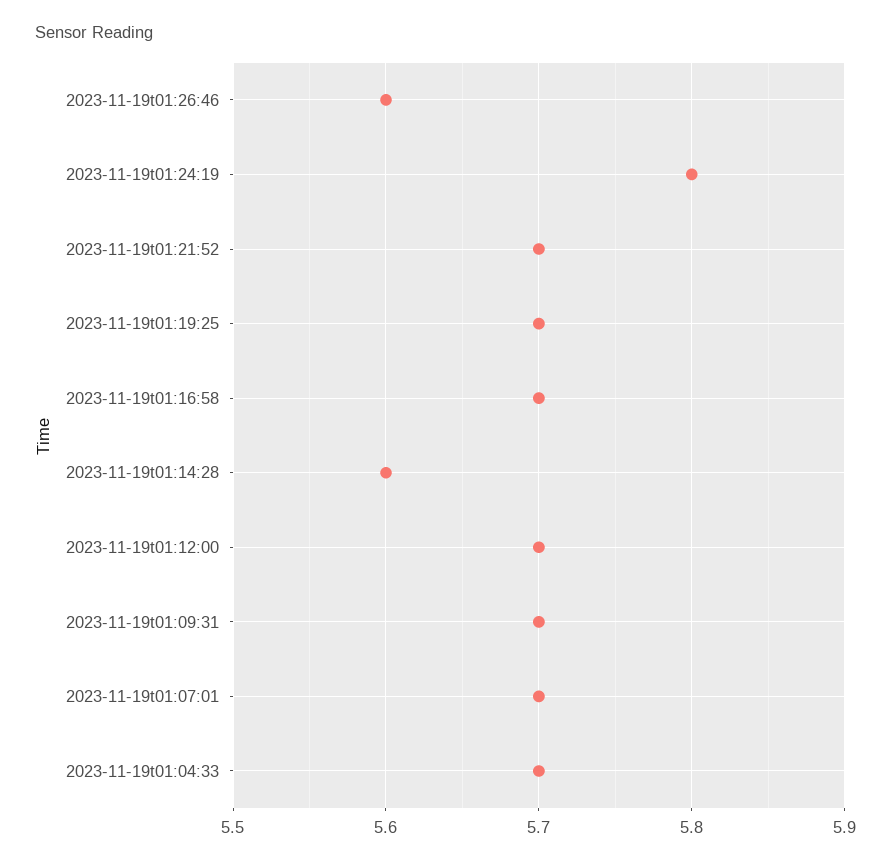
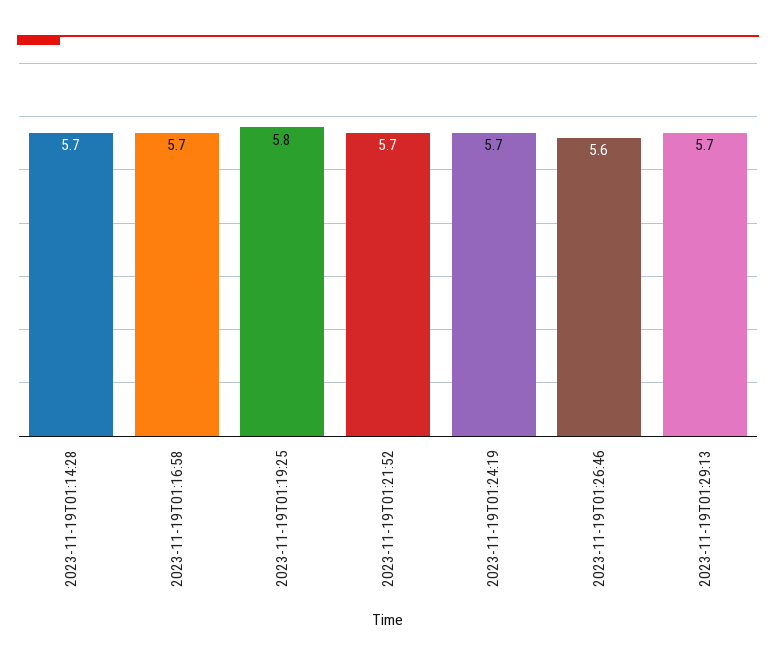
2023-11-19t01:24:19: 5.8 -> 5.7
2023-11-19t01:19:25: 5.7 -> 5.8
2023-11-19t01:14:28: 5.6 -> 5.7
2023-11-19t01:12:00: 5.7 -> none
2023-11-19t01:09:31: 5.7 -> none
2023-11-19t01:07:01: 5.7 -> none
2023-11-19t01:04:33: 5.7 -> none
2023-11-19T01:29:13: none -> 5.7

